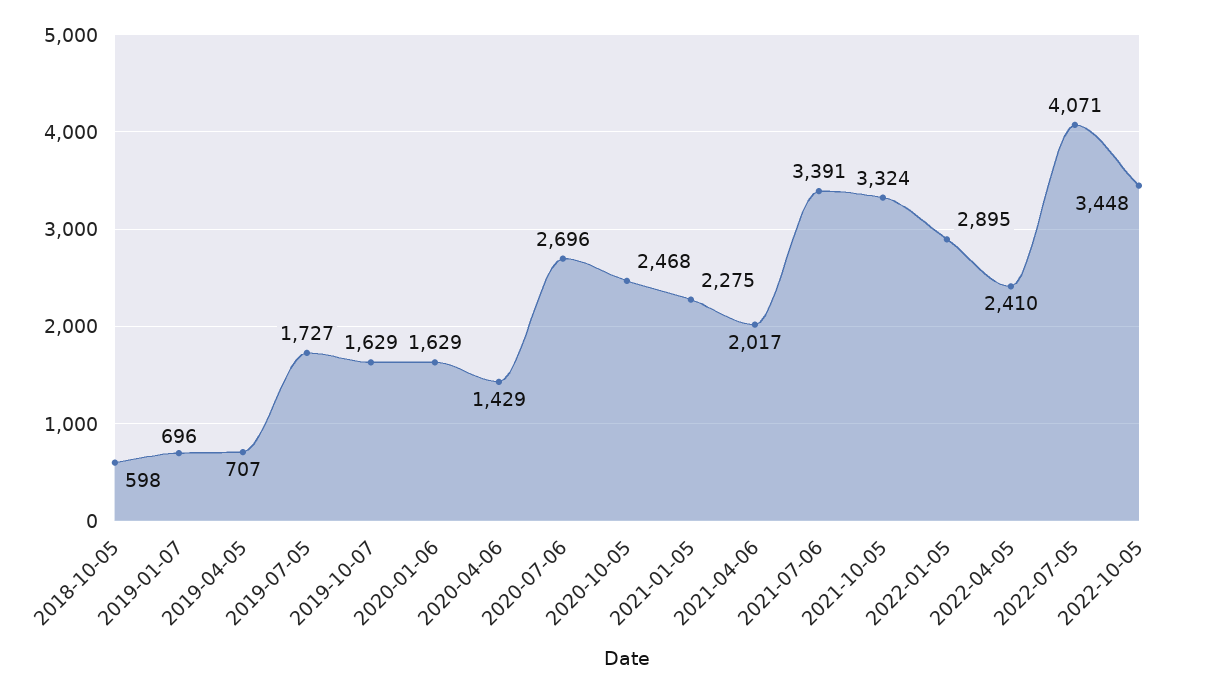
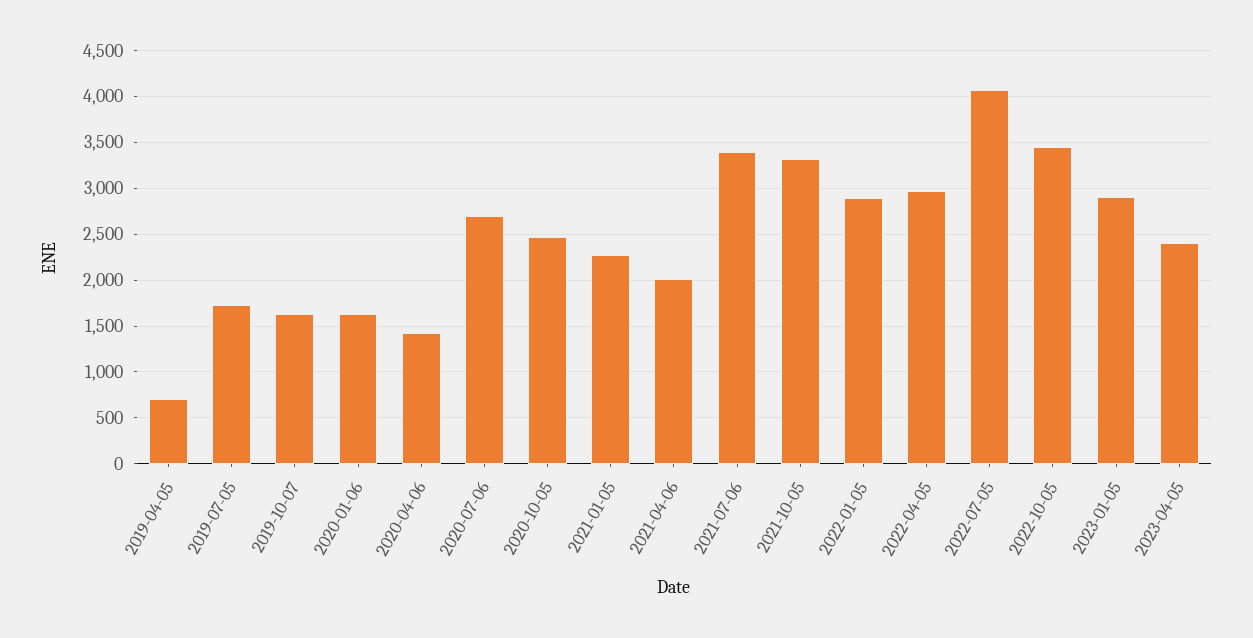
2018-10-05: 598 -> none
2019-01-07: 696 -> none
2022-04-05: 2410 -> 3000
2023-01-05: none -> 2900
2023-04-05: none -> 2400

